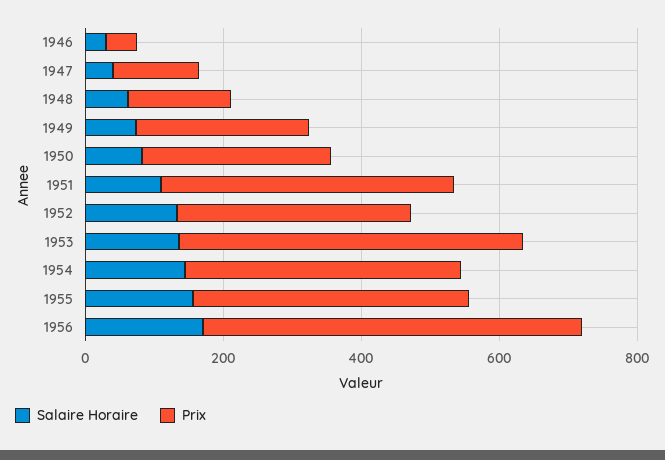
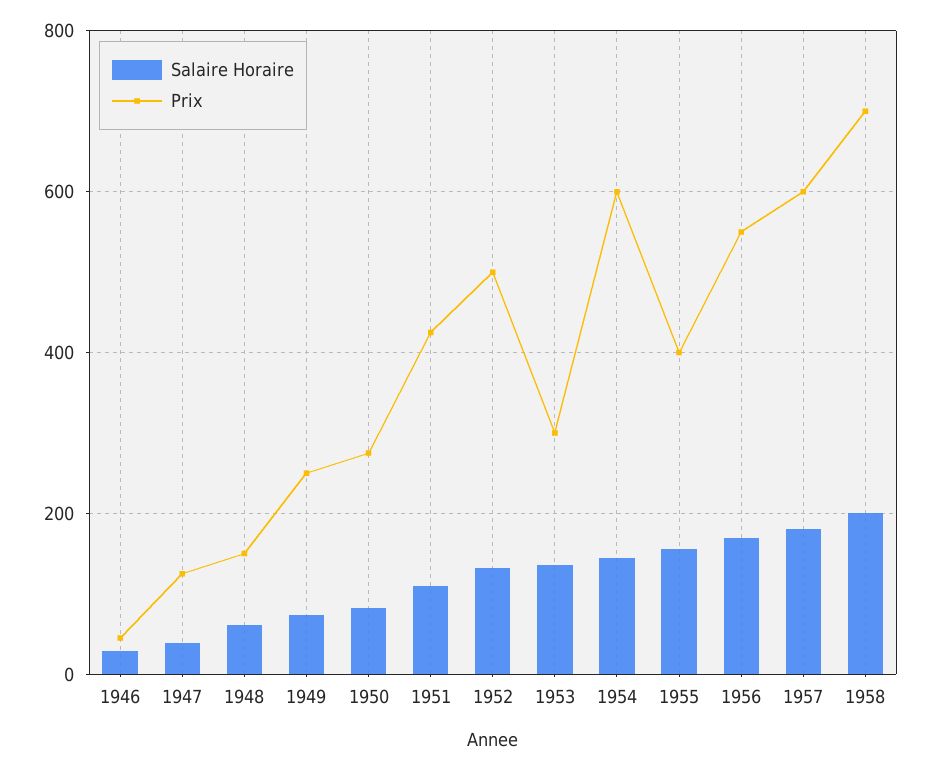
Prix, 1952: 350 -> 500
Prix, 1953: 500 -> 300
Prix, 1954: 400 -> 600
Salaire Horaire, 1957: none -> 180
Prix, 1957: none -> 600
Salaire Horaire, 1958: none -> 200
Prix, 1958: none -> 700

